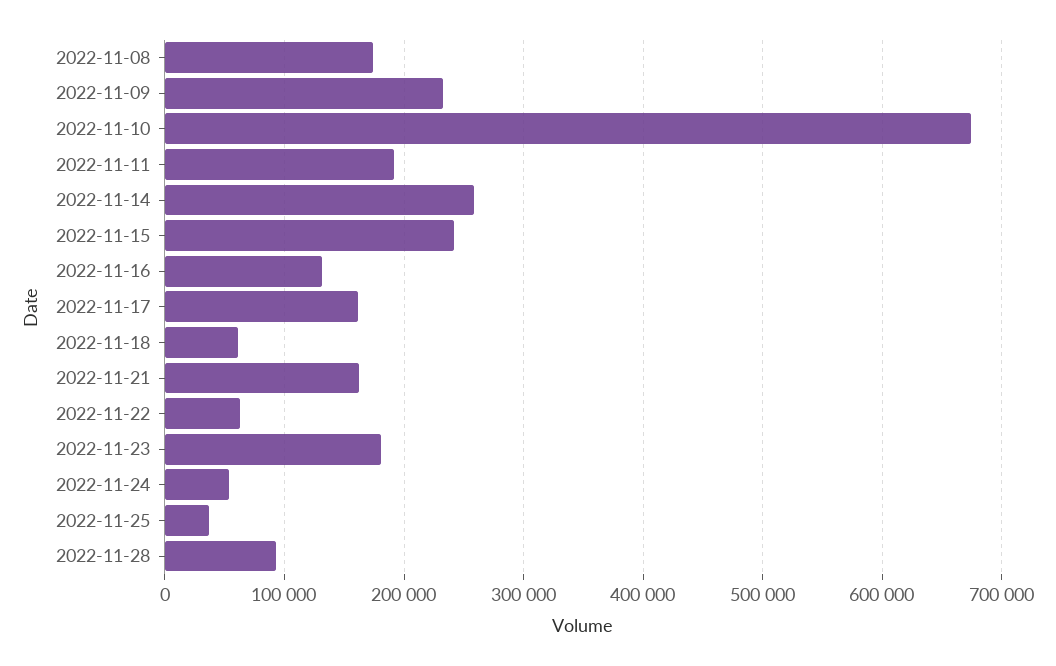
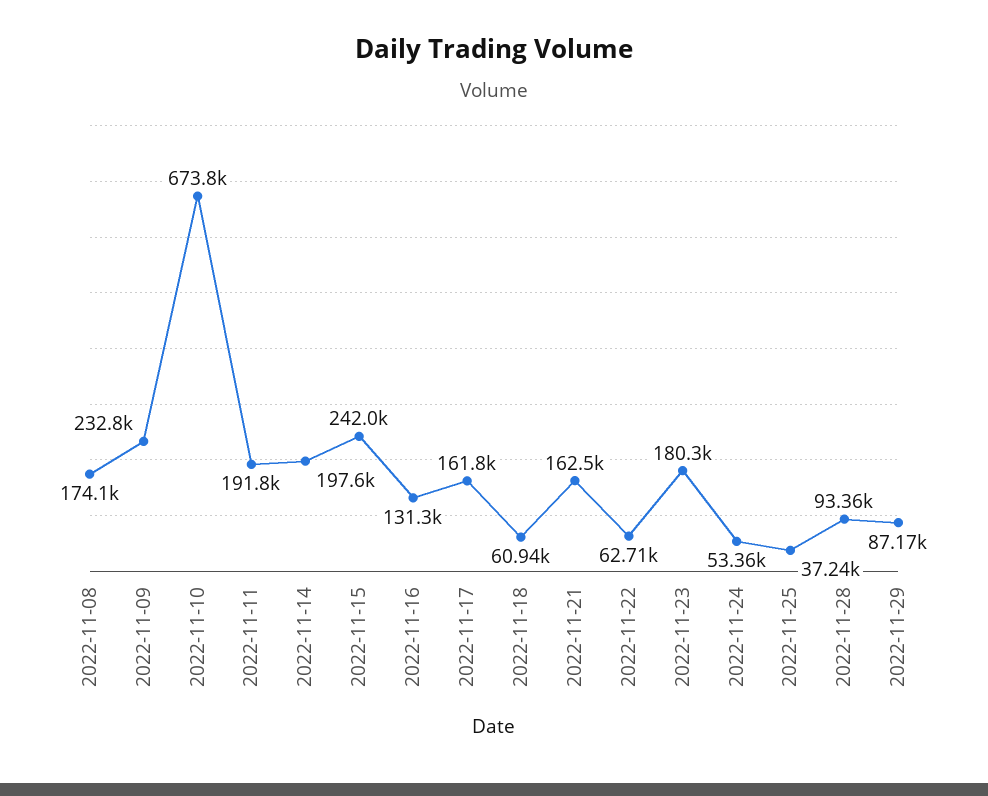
2022-11-14: 260000 -> 197600
2022-11-29: none -> 87170

